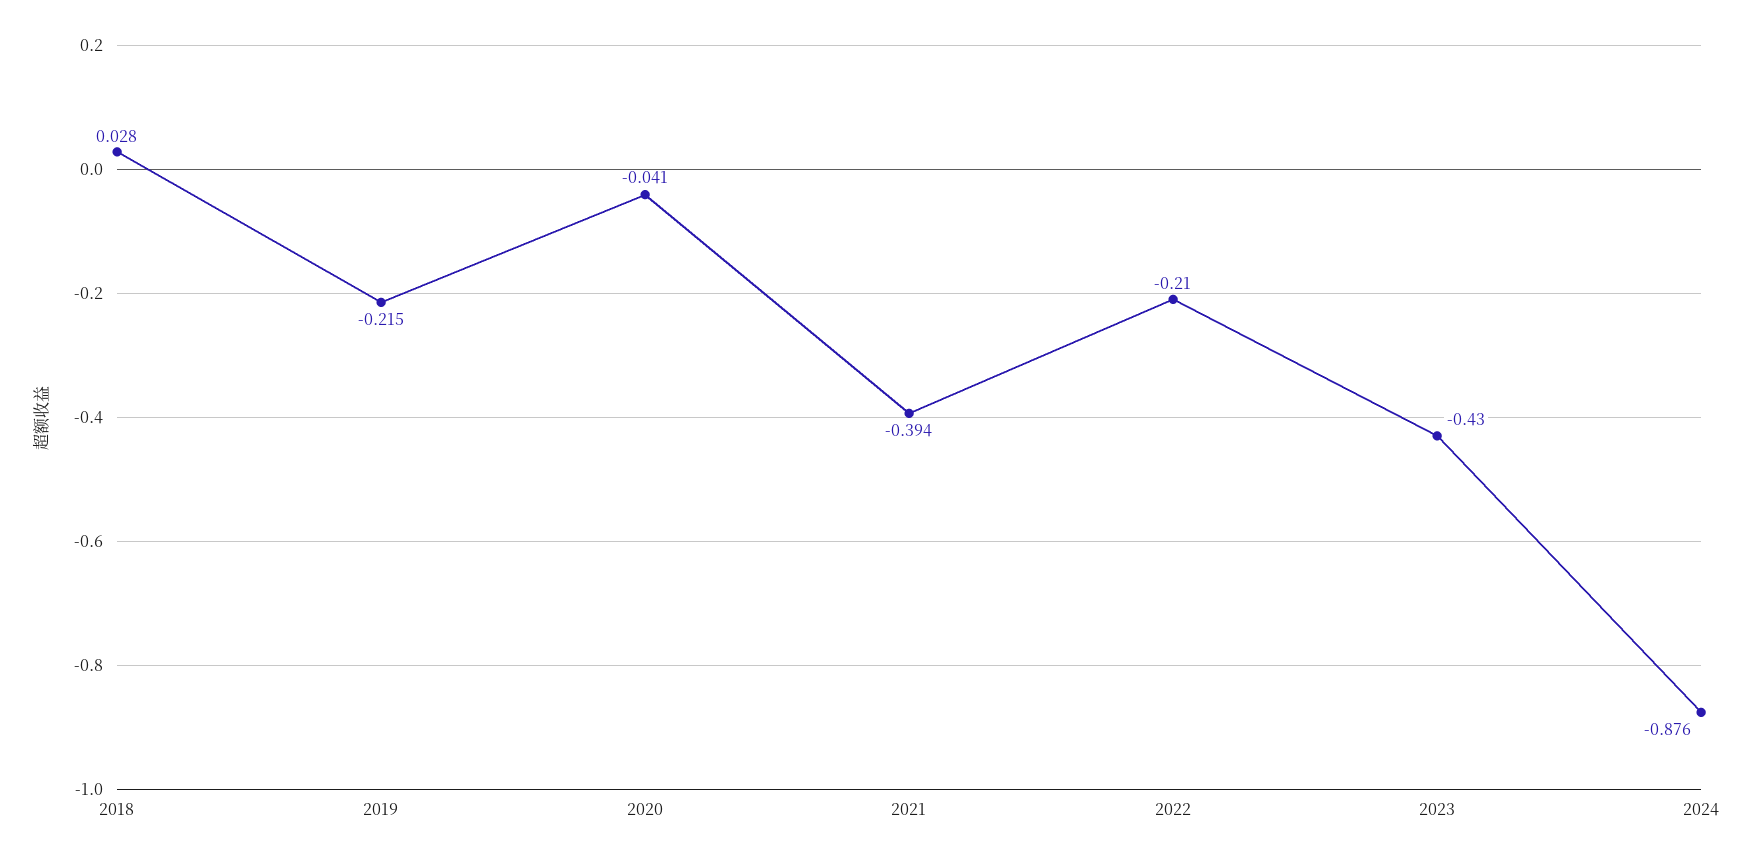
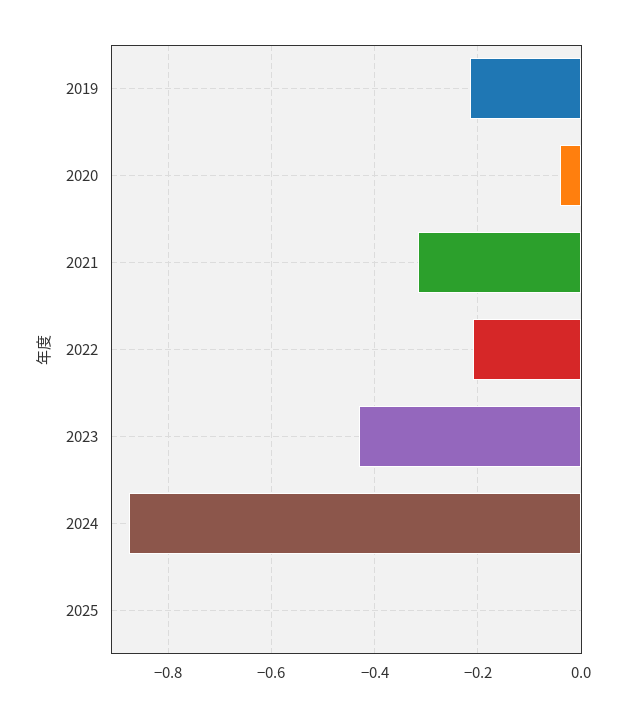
2018: 0.028 -> none
2021: -0.394 -> -0.32
2025: none -> 0

